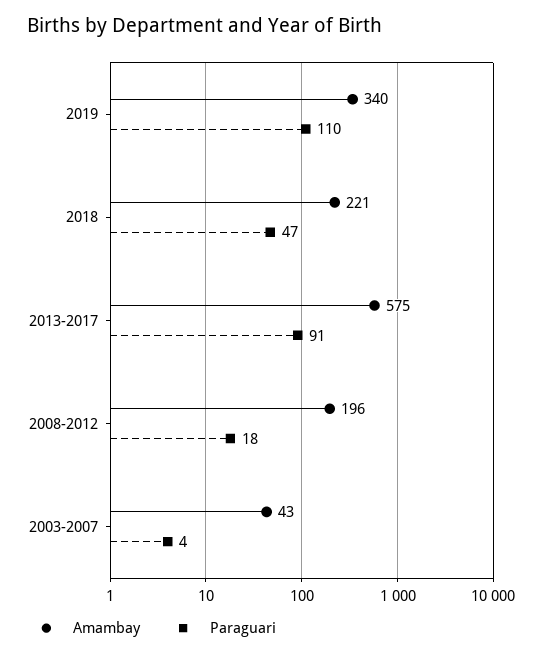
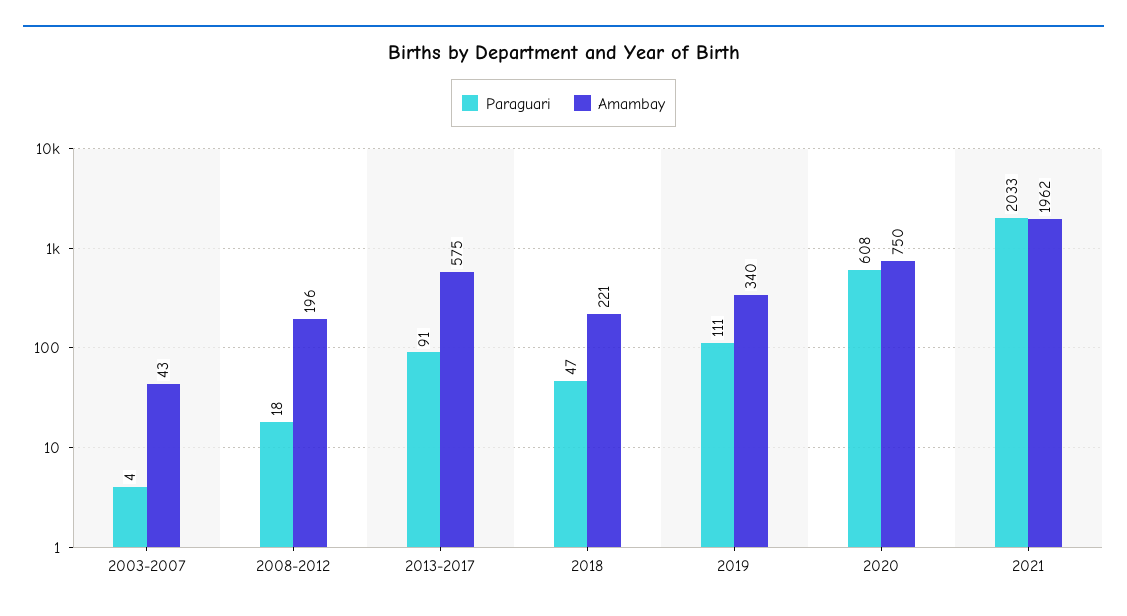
Paraguari, 2019: 110 -> 111
Paraguari, 2020: none -> 608
Amambay, 2020: none -> 750
Paraguari, 2021: none -> 2033
Amambay, 2021: none -> 1962

